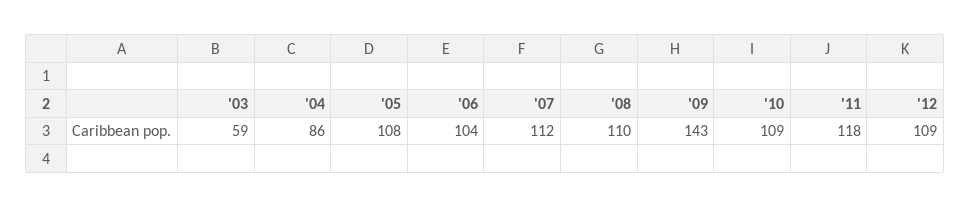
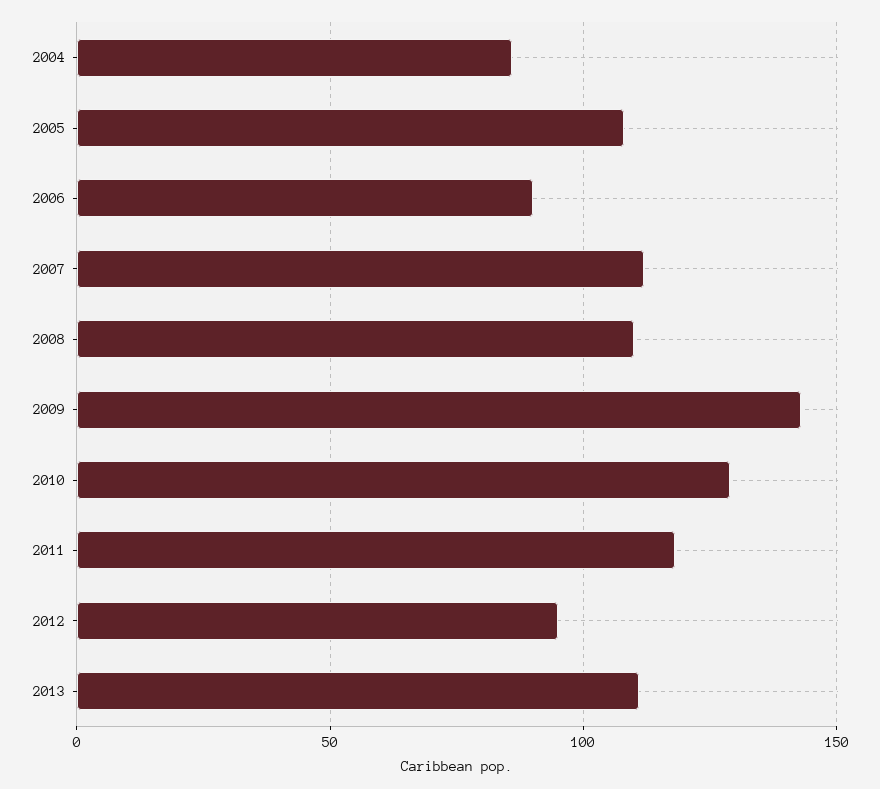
'03: 59 -> none
'06: 104 -> 90
'10: 109 -> 130
'12: 109 -> 95
2013: none -> 110

